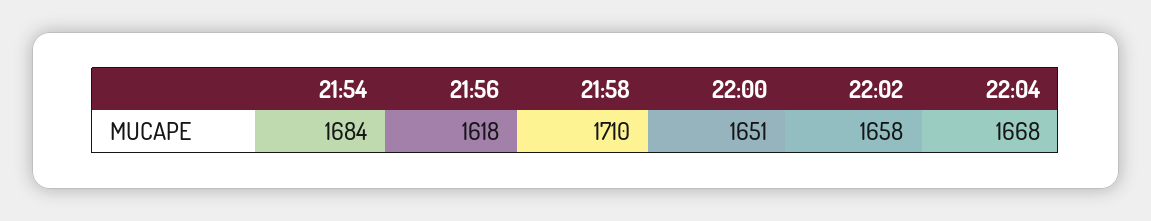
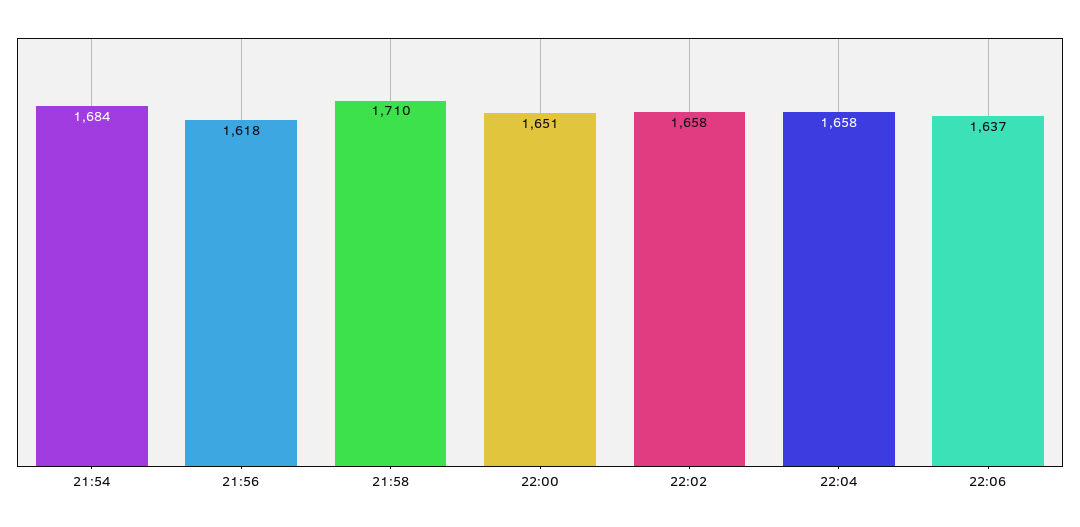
22:04: 1668 -> 1658
22:06: none -> 1637

